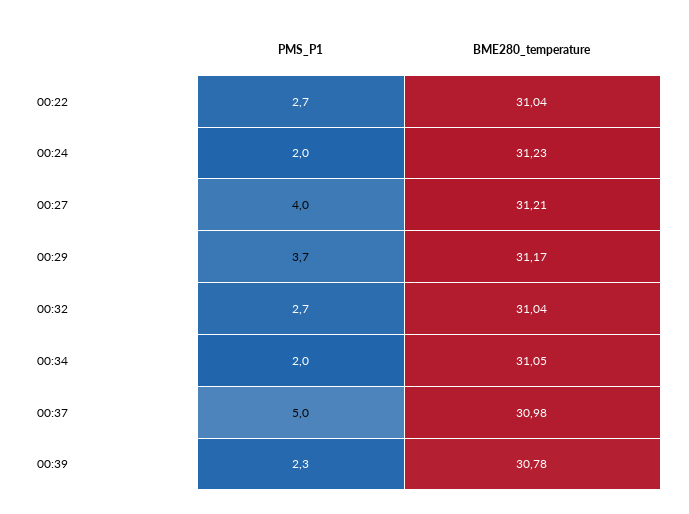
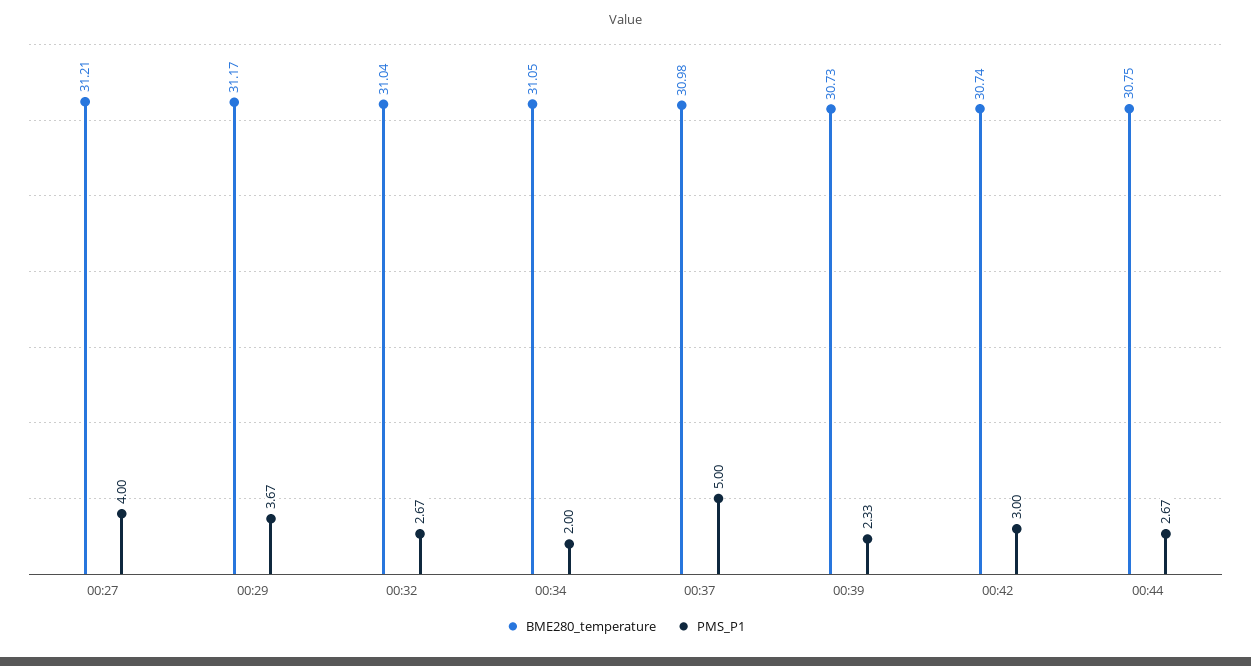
PMS_P1, 00:22: 2.7 -> none
BME280_temperature, 00:22: 31.04 -> none
PMS_P1, 00:24: 2 -> none
BME280_temperature, 00:24: 31.23 -> none
BME280_temperature, 00:39: 30.78 -> 30.73
BME280_temperature, 00:42: none -> 30.74
PMS_P1, 00:42: none -> 3
BME280_temperature, 00:44: none -> 30.75
PMS_P1, 00:44: none -> 2.67

